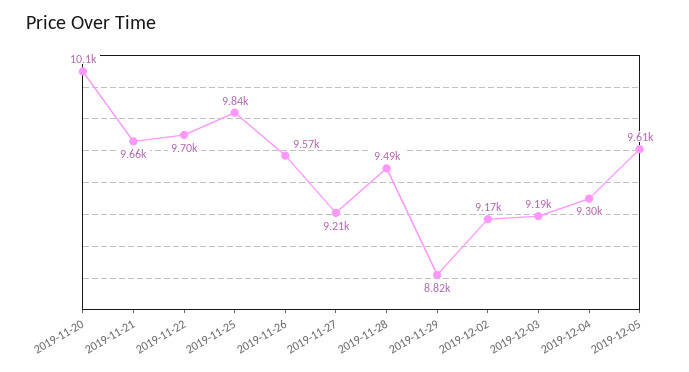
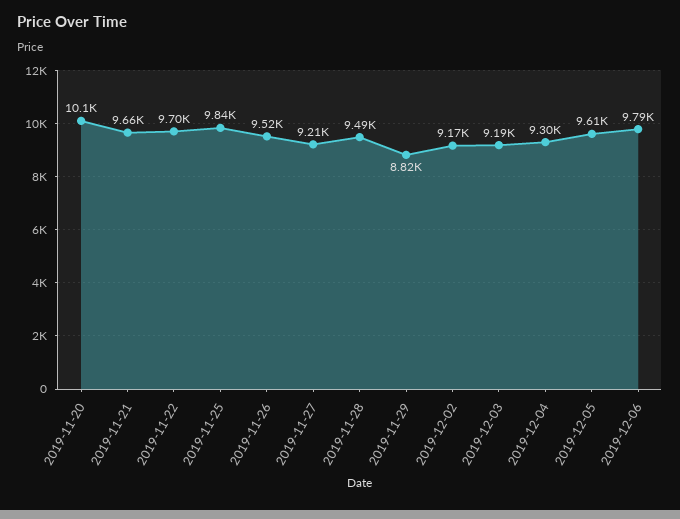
2019-11-26: 9570 -> 9520
2019-12-06: none -> 9790

